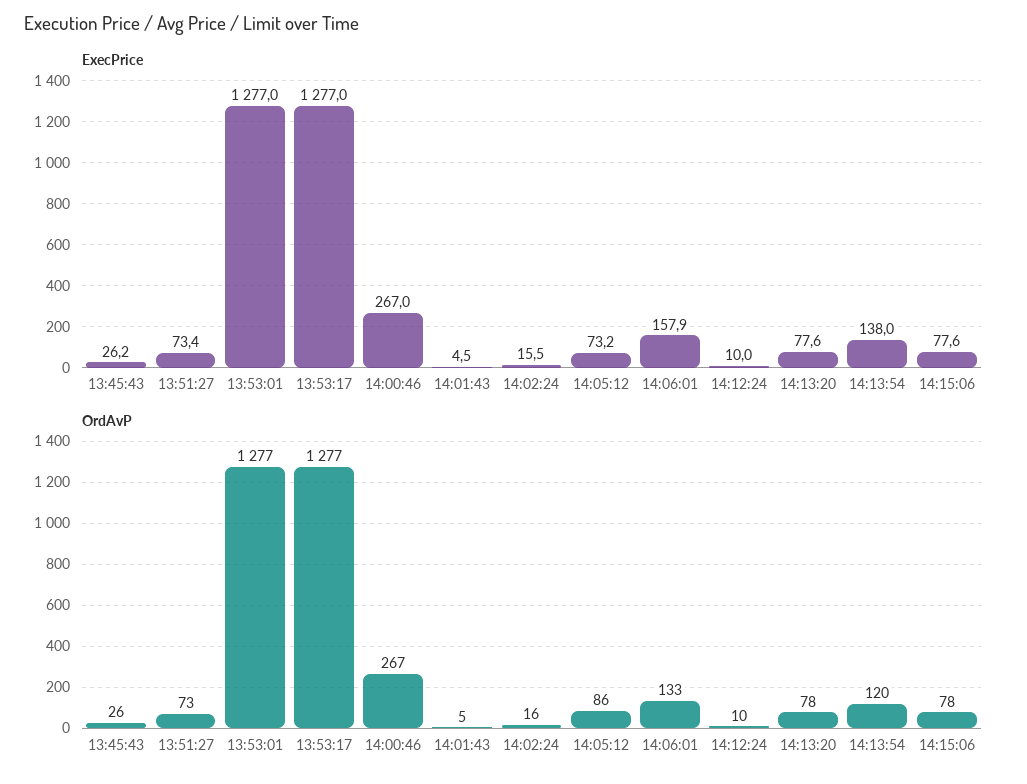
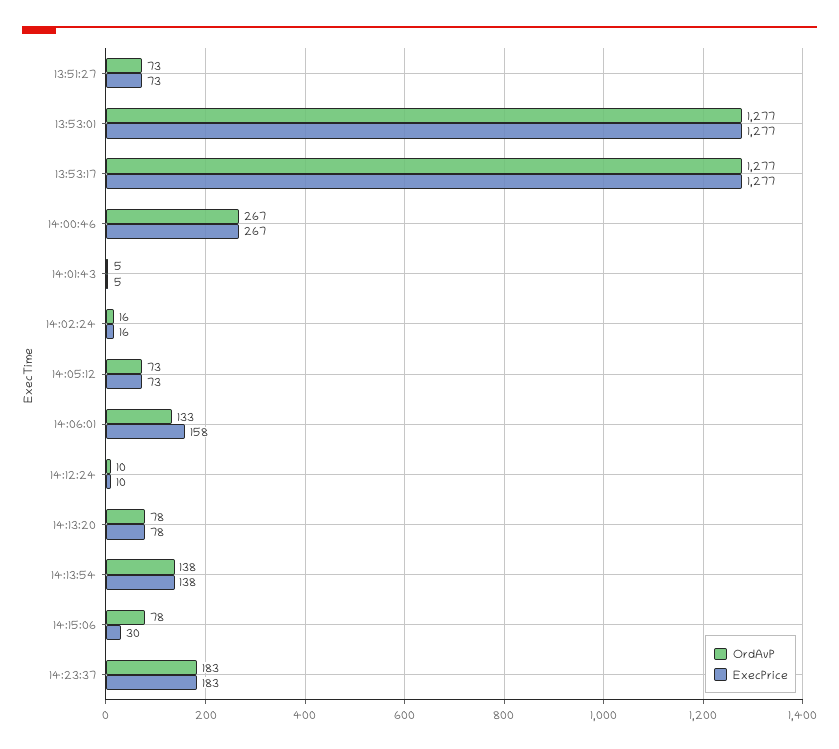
ExecPrice, 13:45:43: 26.2 -> none
ExecPrice, 14:15:06: 77.6 -> 30
OrdAvP, 13:45:43: 26 -> none
OrdAvP, 14:05:12: 86 -> 73
OrdAvP, 14:13:54: 120 -> 138
OrdAvP, 14:23:37: none -> 183
ExecPrice, 14:23:37: none -> 183

